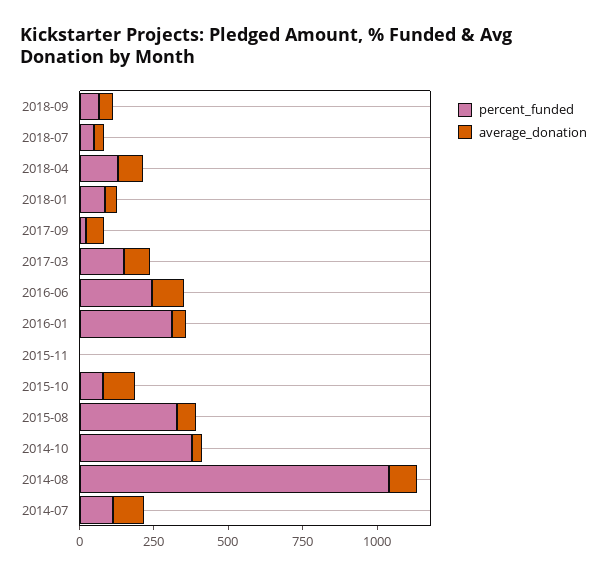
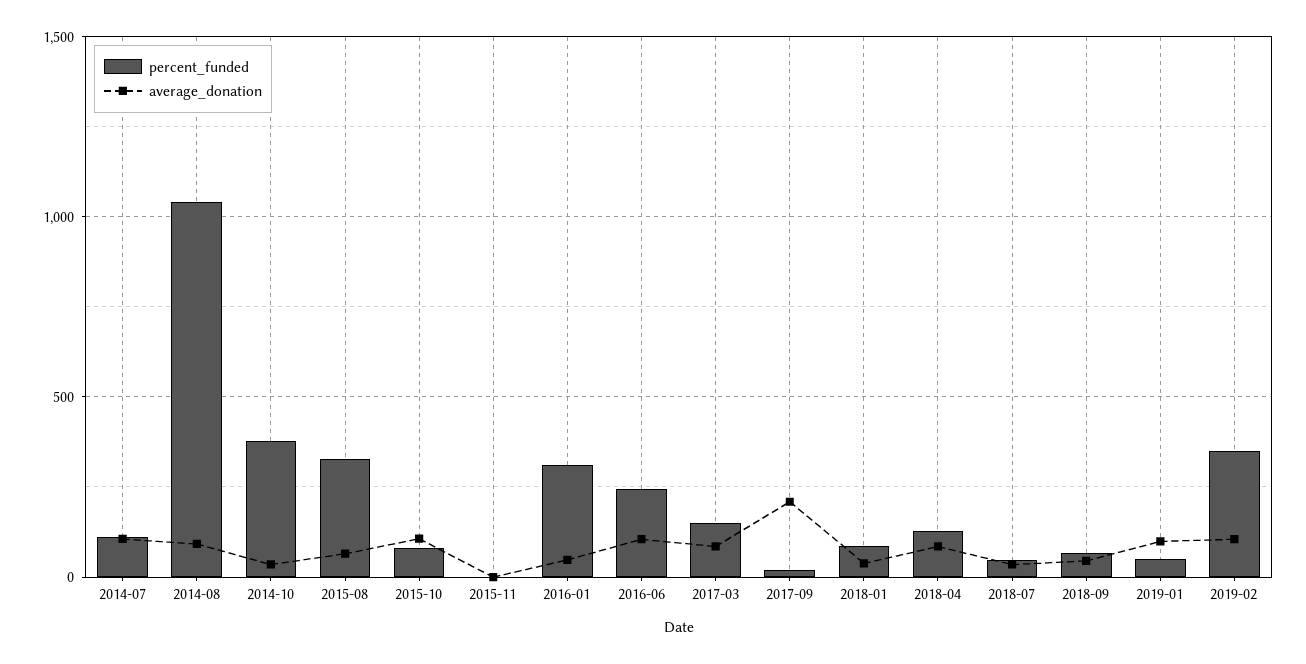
average_donation, 2017-09: 50 -> 200
percent_funded, 2019-01: none -> 50
average_donation, 2019-01: none -> 100
percent_funded, 2019-02: none -> 350
average_donation, 2019-02: none -> 100

